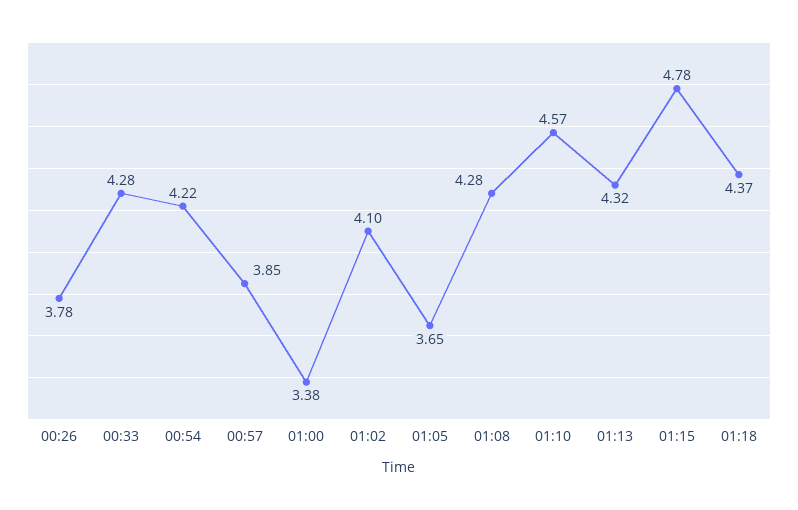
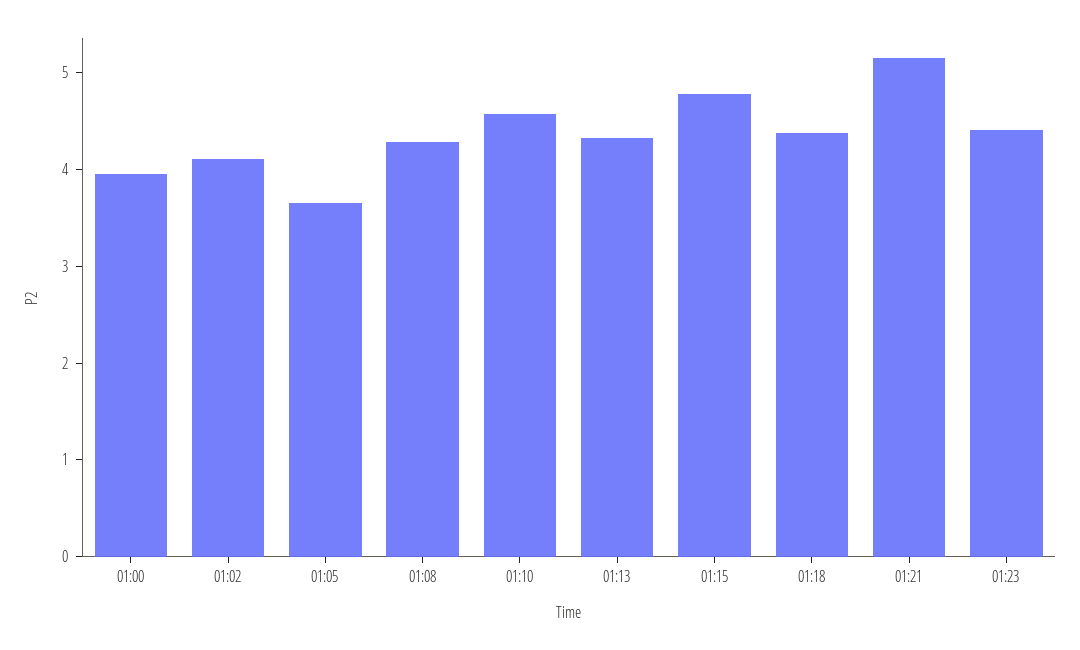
00:26: 3.78 -> none
00:33: 4.28 -> none
00:54: 4.22 -> none
00:57: 3.85 -> none
01:00: 3.38 -> 4
01:21: none -> 5.2
01:23: none -> 4.4

